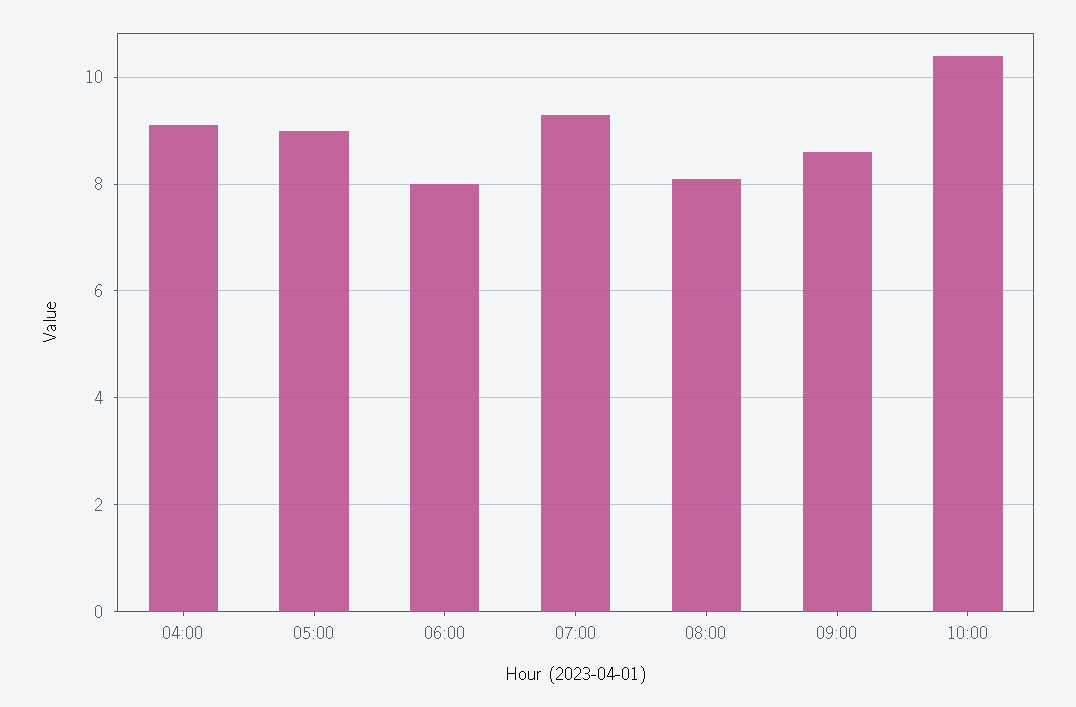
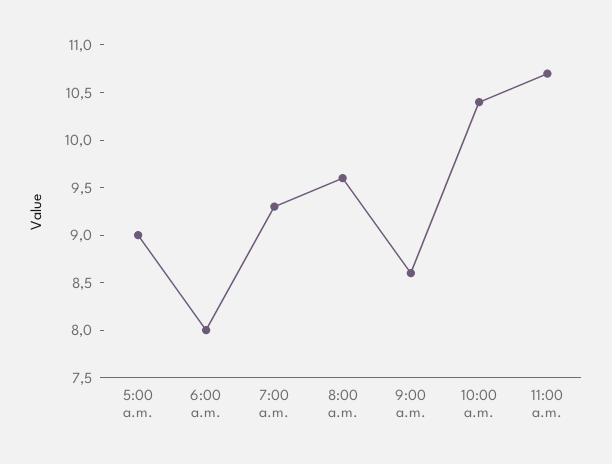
04:00: 9 -> none
08:00: 8 -> 9.6
11:00 a.m.: none -> 10.7

